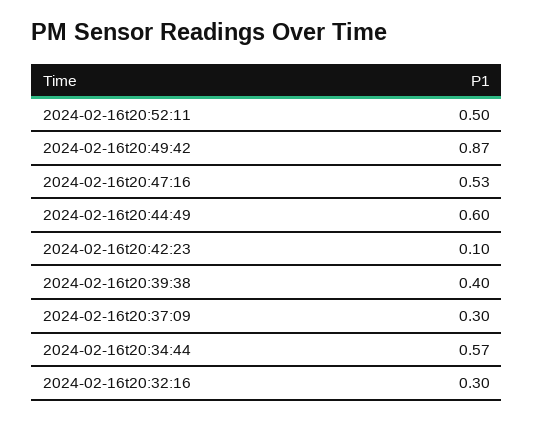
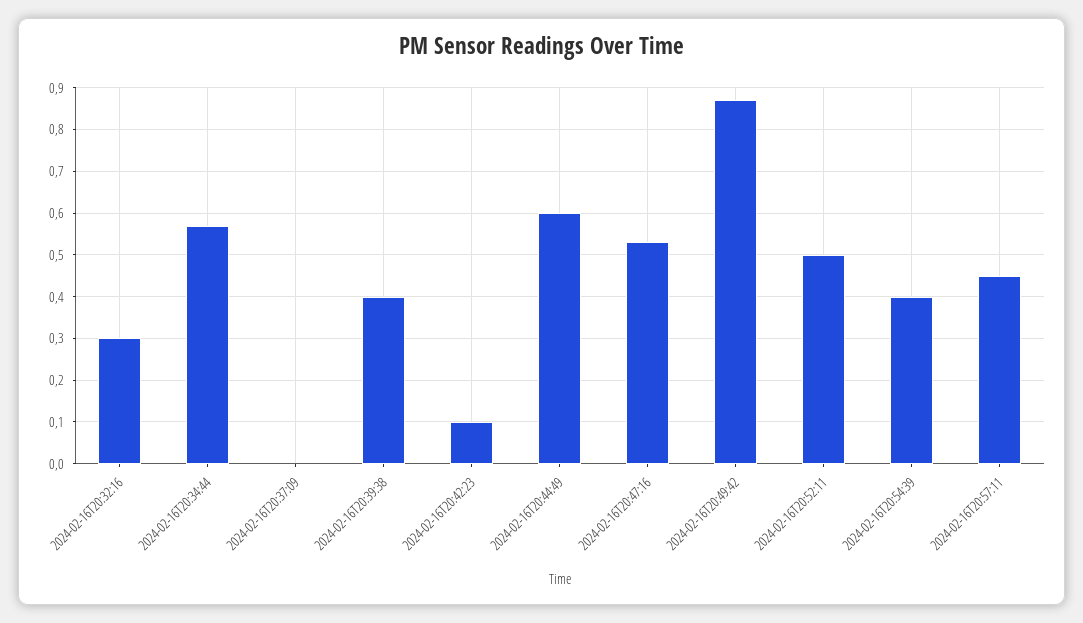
2024-02-16t20:37:09: 0.3 -> 0
2024-02-16T20:54:39: none -> 0.4
2024-02-16T20:57:11: none -> 0.45

